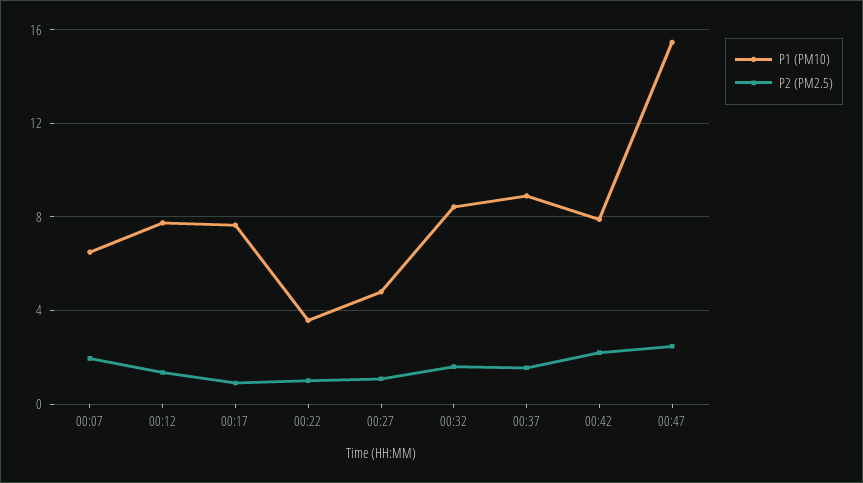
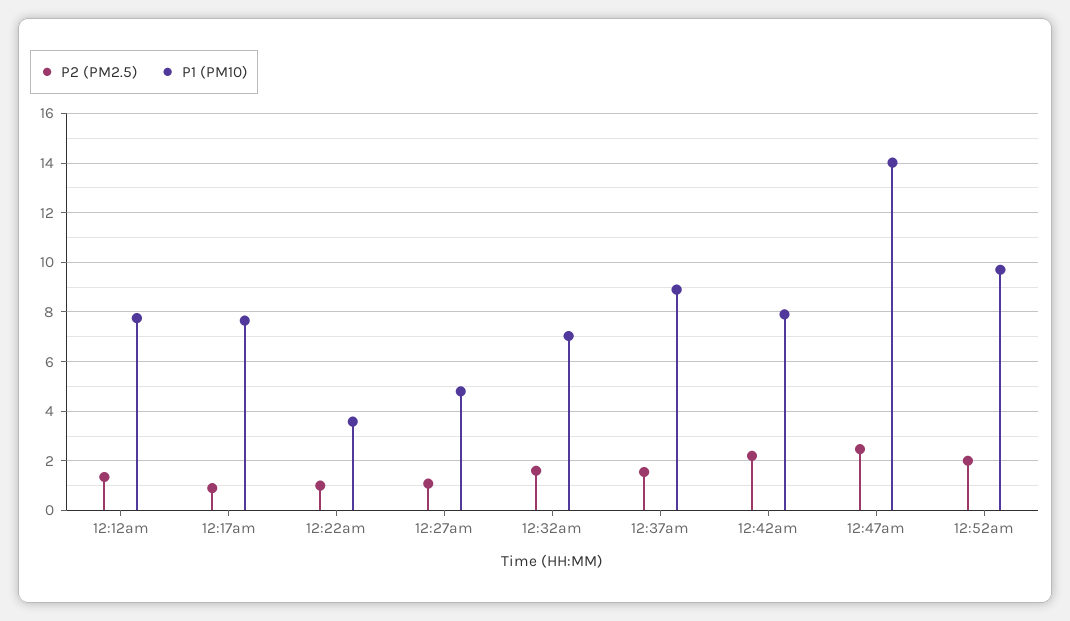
P1 (PM10), 00:07: 6.5 -> none
P2 (PM2.5), 00:07: 2 -> none
P1 (PM10), 00:32: 8.5 -> 7
P1 (PM10), 00:47: 15.5 -> 14
P2 (PM2.5), 12:52am: none -> 2
P1 (PM10), 12:52am: none -> 9.75

